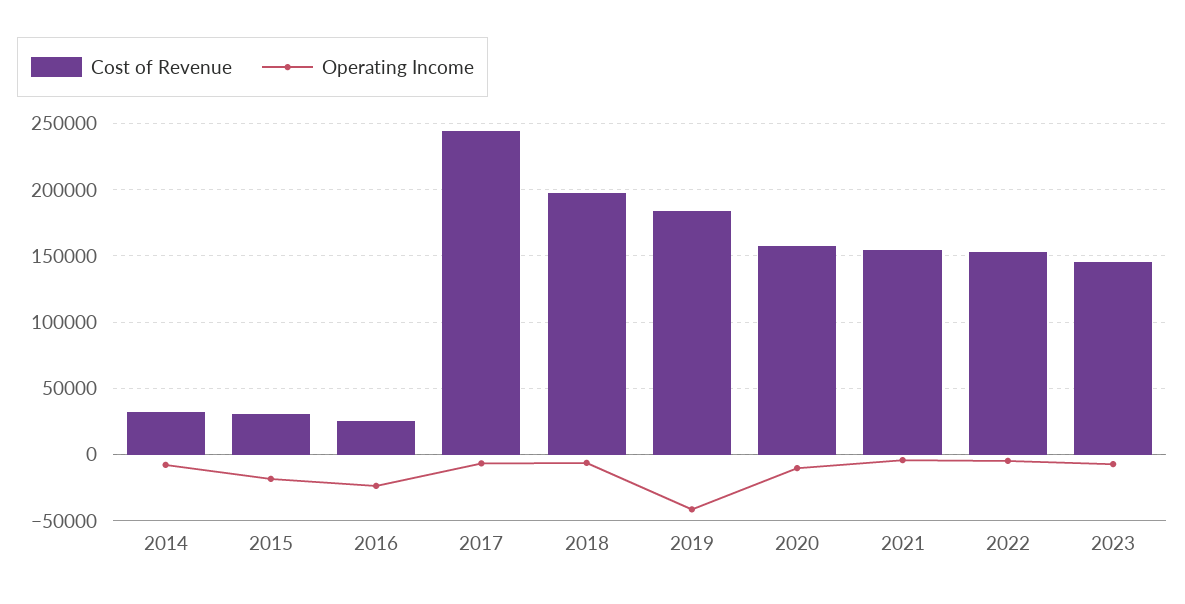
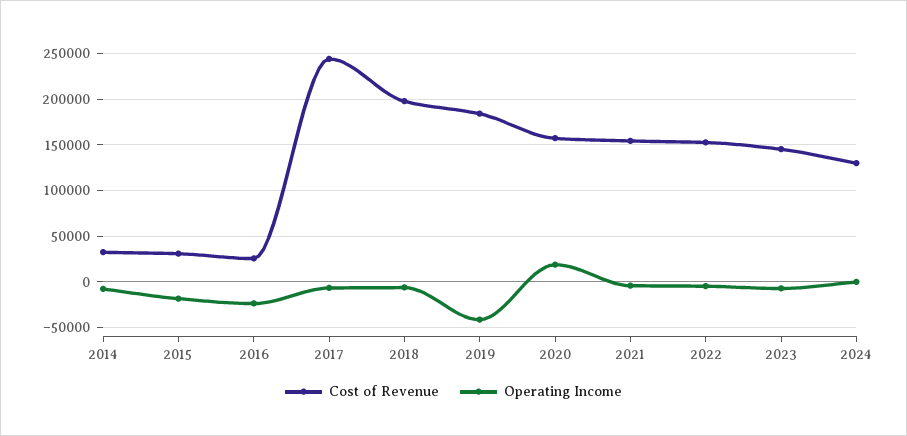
Operating Income, 2020: -10000 -> 20000
Cost of Revenue, 2024: none -> 130000
Operating Income, 2024: none -> 0

